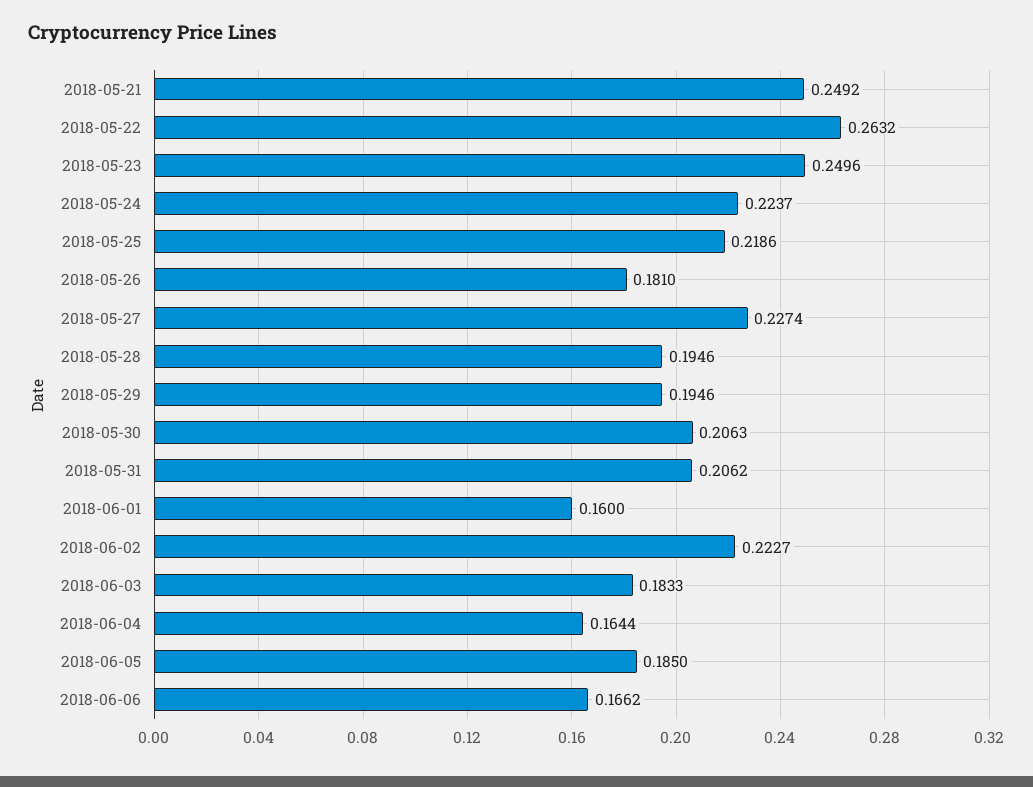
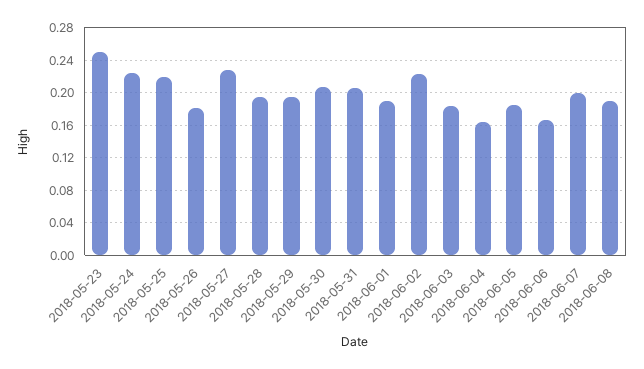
2018-05-21: 0.2492 -> none
2018-05-22: 0.2632 -> none
2018-06-01: 0.16 -> 0.19
2018-06-07: none -> 0.2
2018-06-08: none -> 0.19

